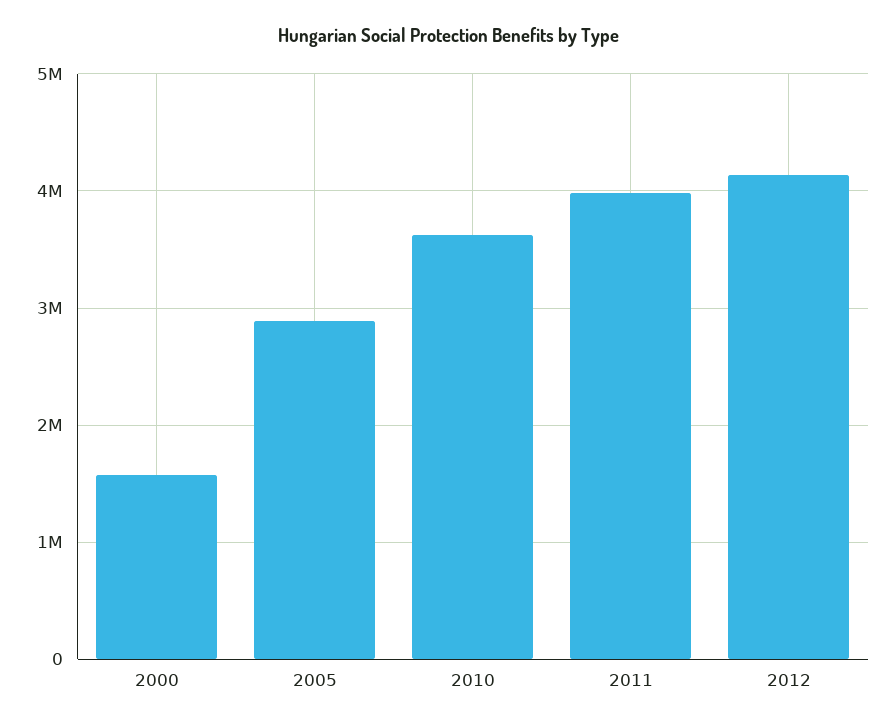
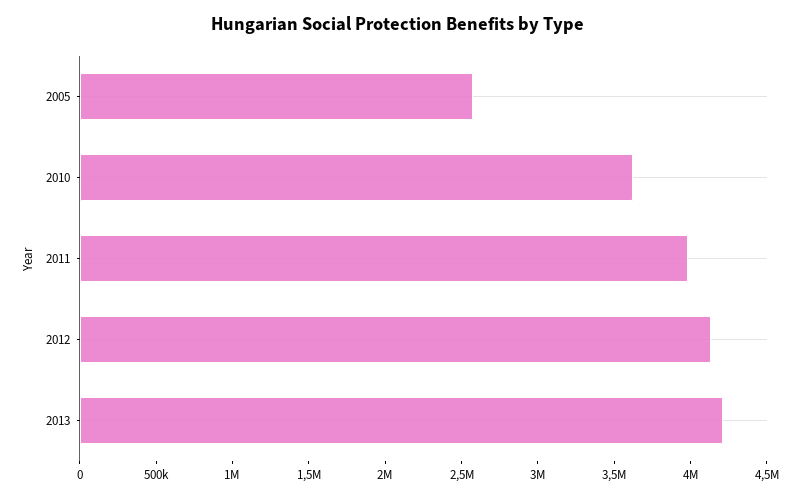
2000: 1600000 -> none
2005: 2900000 -> 2600000
2013: none -> 4200000

